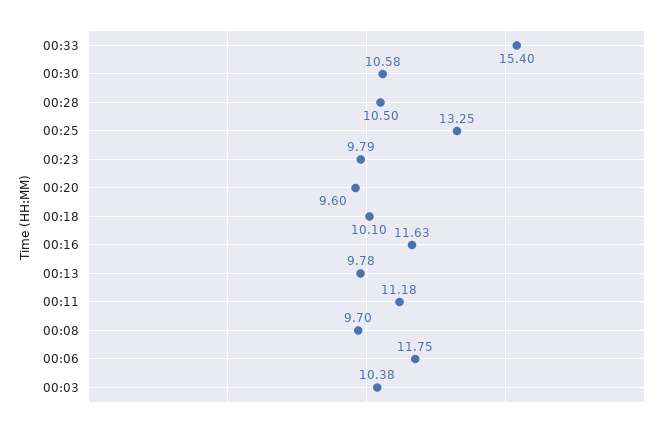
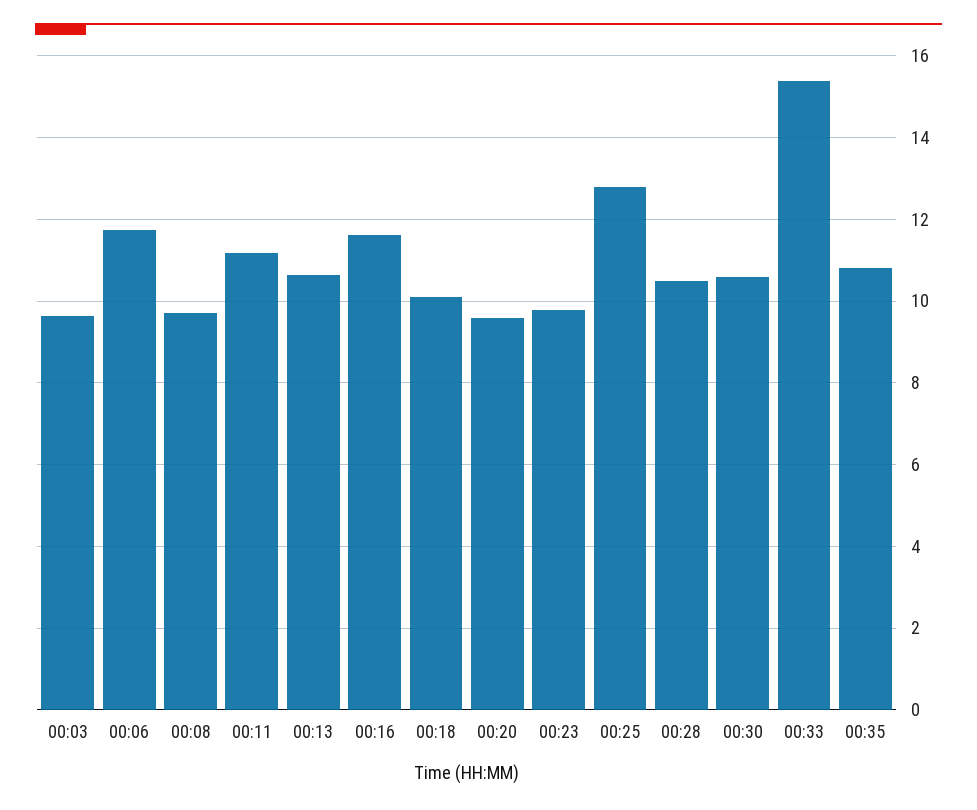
00:25: 13.25 -> 12.8
00:13: 9.78 -> 10.6
00:03: 10.38 -> 9.6
00:35: none -> 10.8

